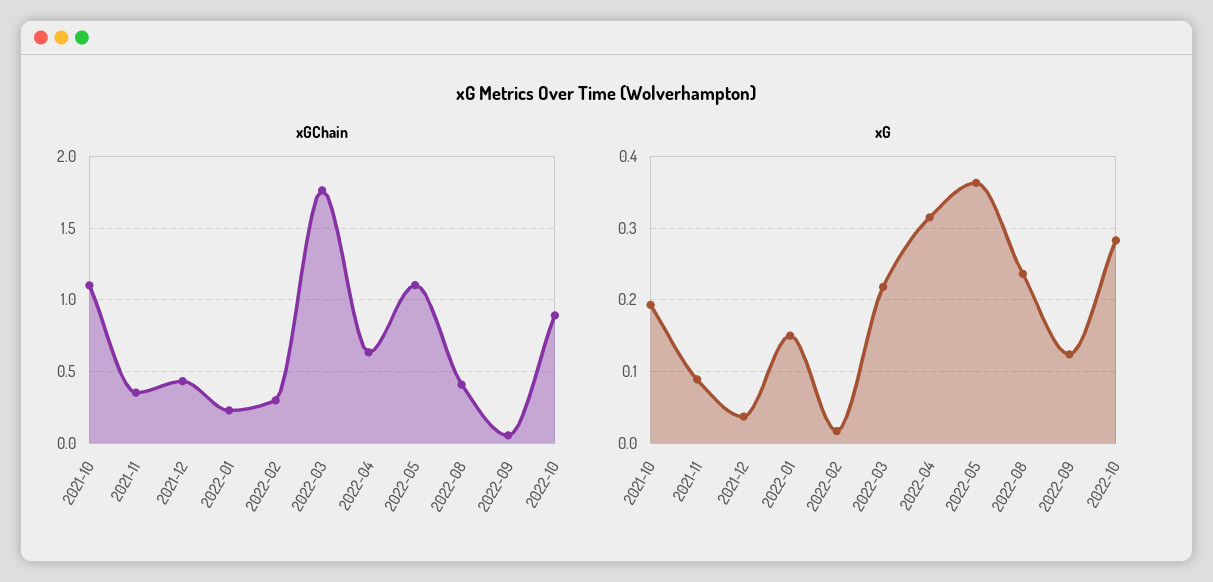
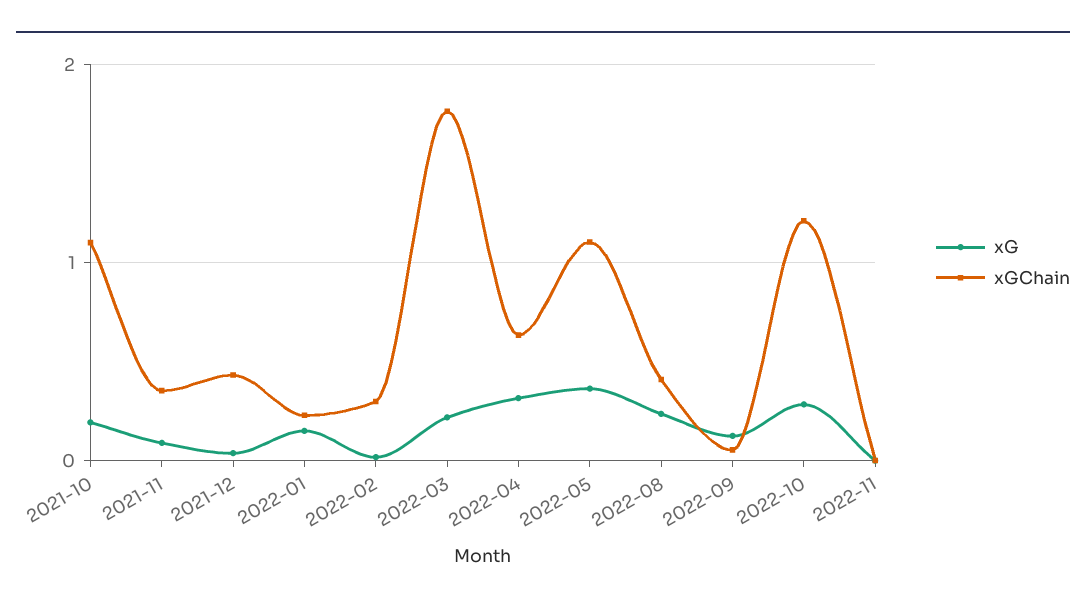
xGChain, 2022-10: 0.9 -> 1.2
xG, 2022-11: none -> 0
xGChain, 2022-11: none -> 0

